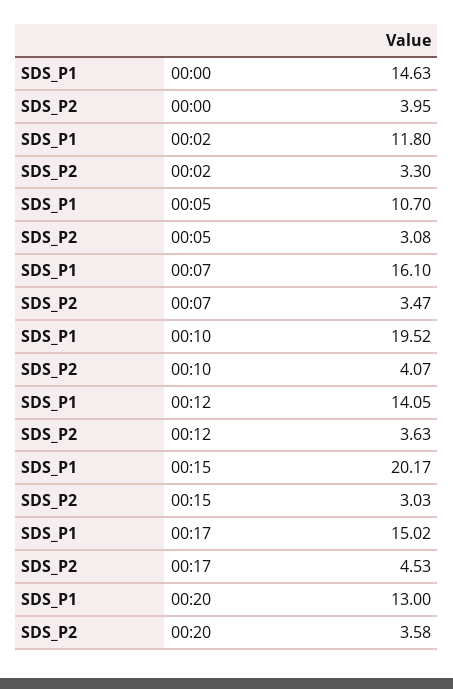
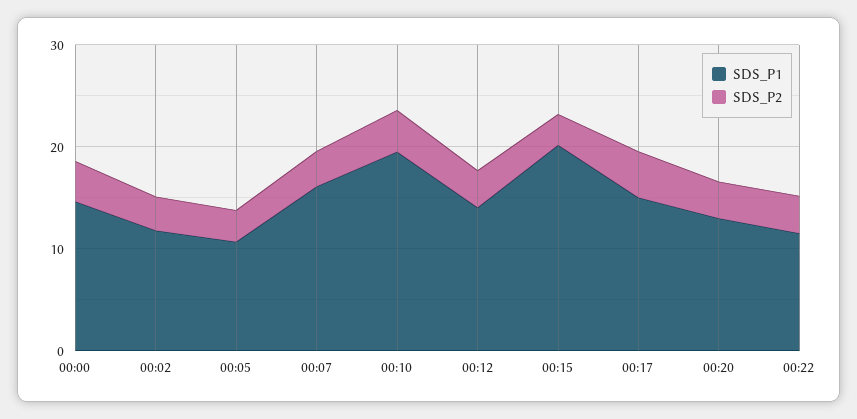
SDS_P1, 00:22: none -> 12
SDS_P2, 00:22: none -> 4

